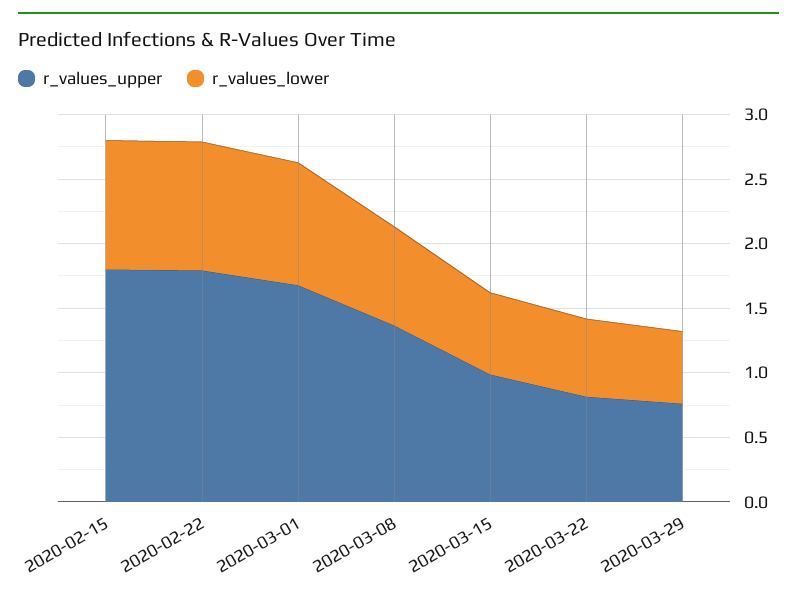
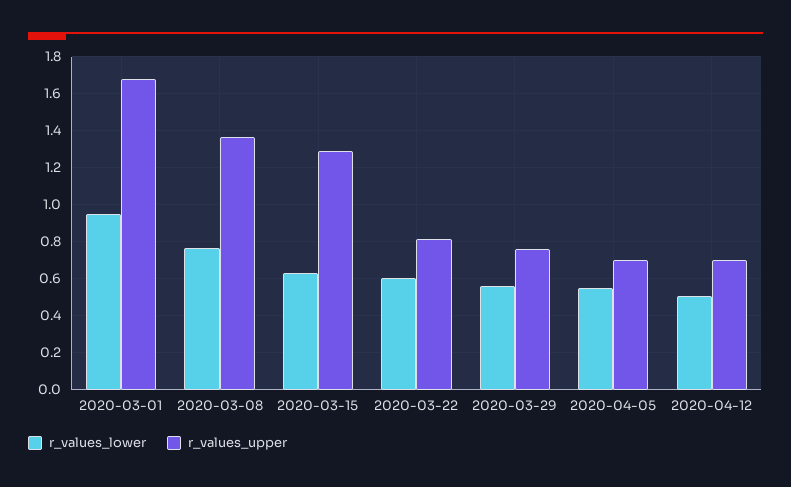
r_values_upper, 2020-02-15: 1.8 -> none
r_values_lower, 2020-02-15: 1 -> none
r_values_upper, 2020-02-22: 1.8 -> none
r_values_lower, 2020-02-22: 1 -> none
r_values_upper, 2020-03-15: 1 -> 1.3
r_values_lower, 2020-04-05: none -> 0.55
r_values_upper, 2020-04-05: none -> 0.7
r_values_lower, 2020-04-12: none -> 0.5
r_values_upper, 2020-04-12: none -> 0.7

